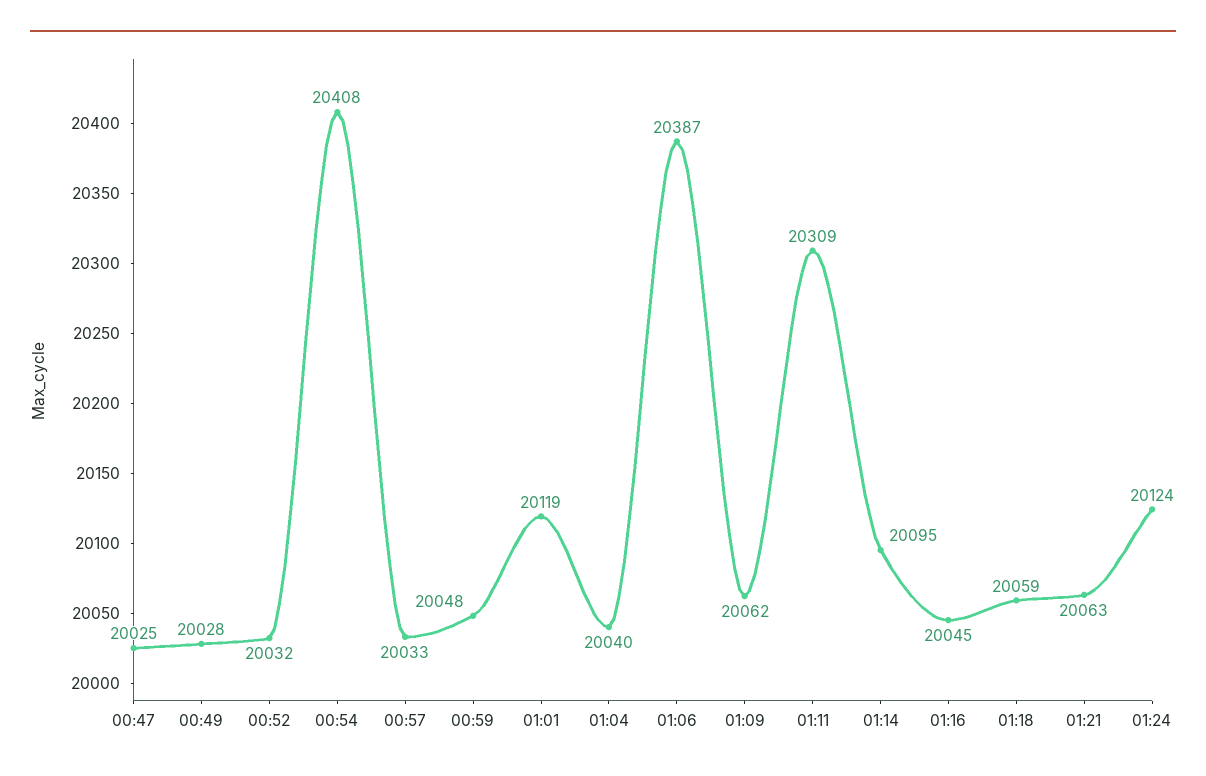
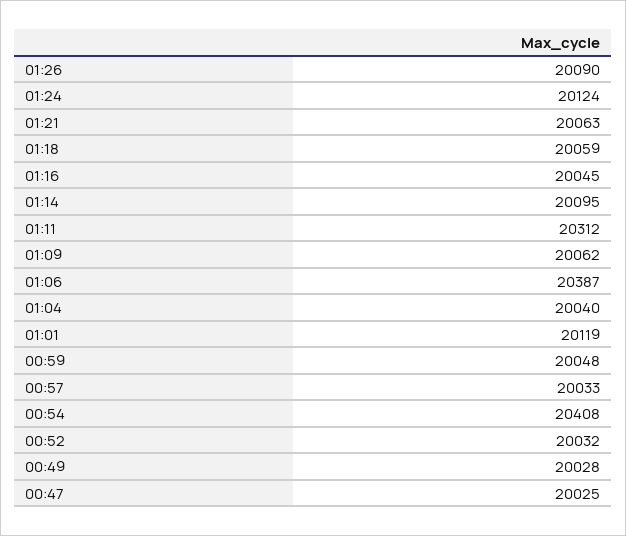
01:11: 20309 -> 20312
01:26: none -> 20090

